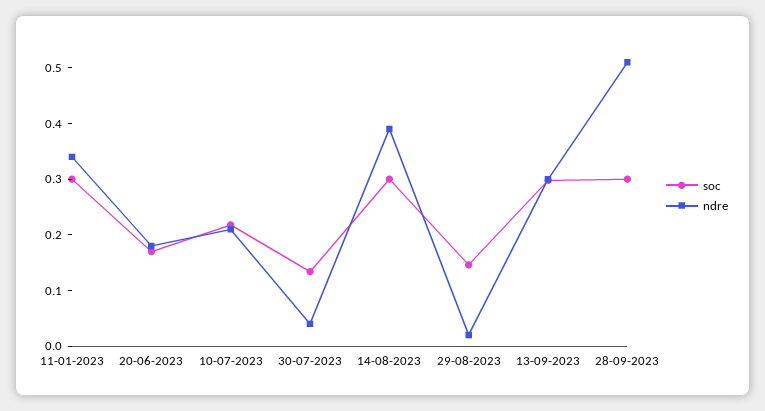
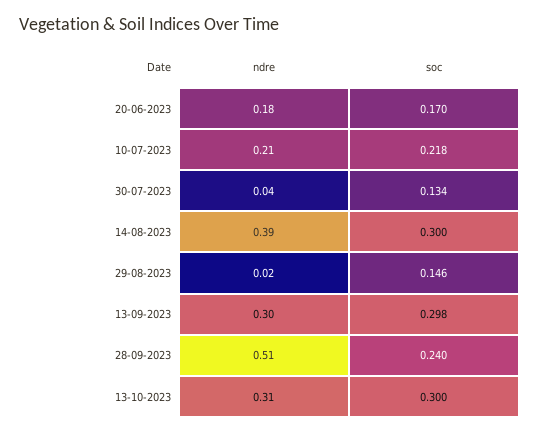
soc, 11-01-2023: 0.3 -> none
ndre, 11-01-2023: 0.34 -> none
soc, 28-09-2023: 0.3 -> 0.24
ndre, 13-10-2023: none -> 0.31
soc, 13-10-2023: none -> 0.3

